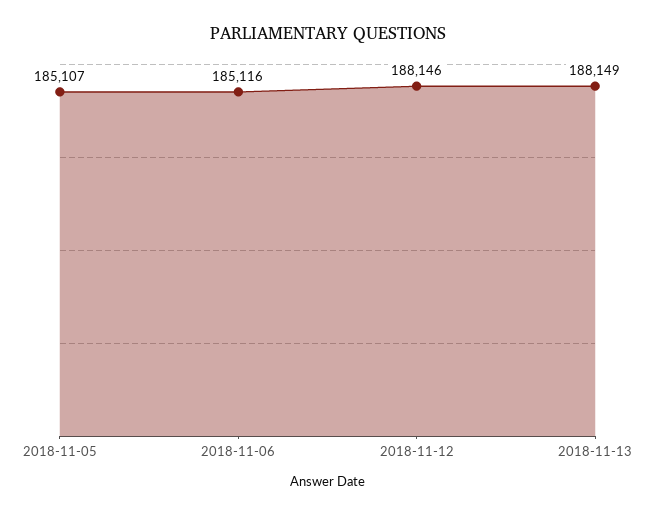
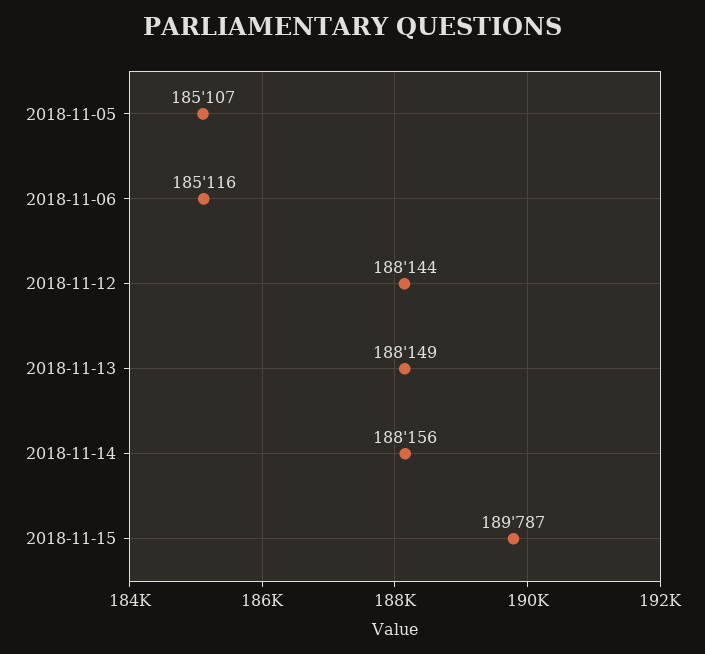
2018-11-12: 188146 -> 188144
2018-11-14: none -> 188156
2018-11-15: none -> 189787

